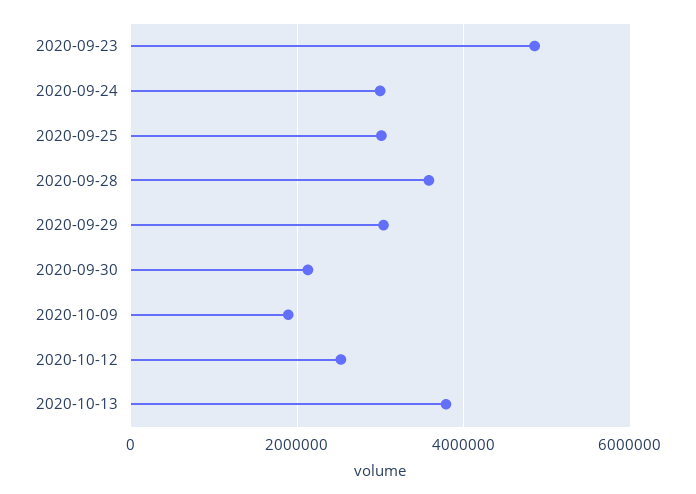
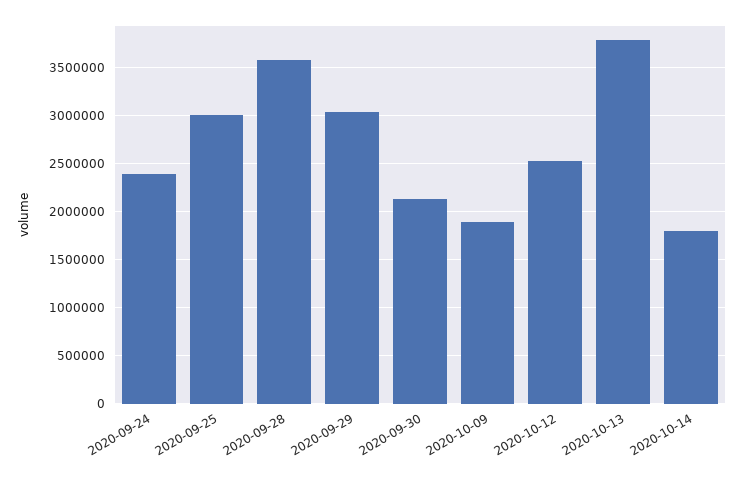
2020-09-23: 4800000 -> none
2020-09-24: 3000000 -> 2400000
2020-10-14: none -> 1800000

